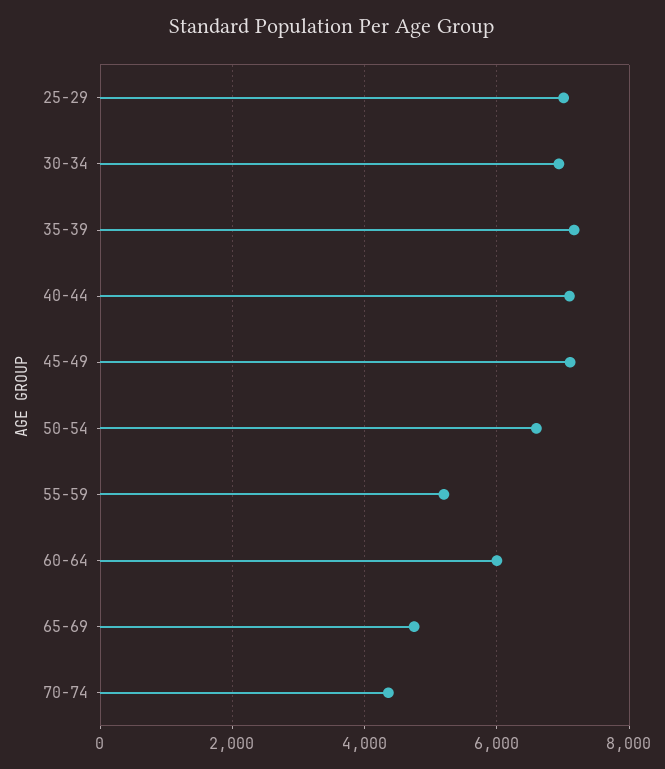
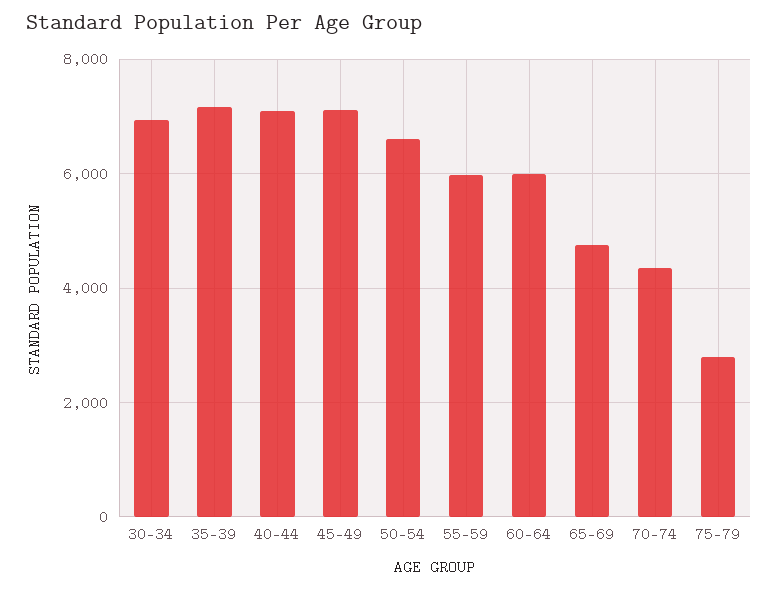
25-29: 7000 -> none
55-59: 5200 -> 6000
75-79: none -> 2800

